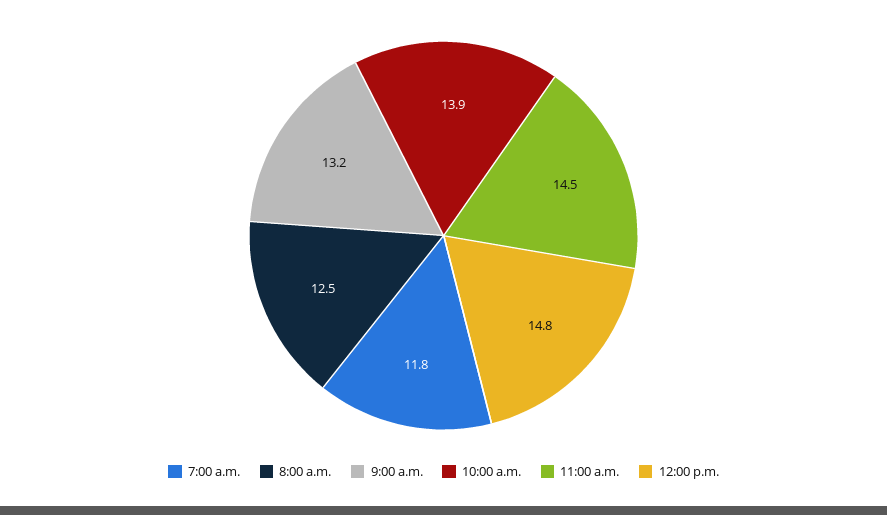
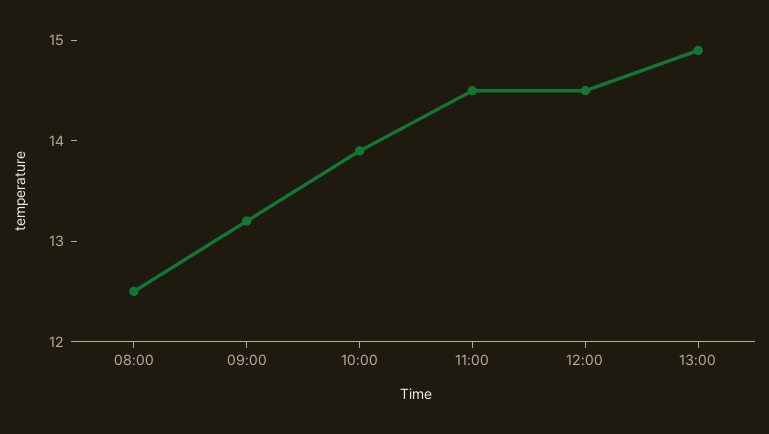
7:00 a.m.: 11.8 -> none
12:00 p.m.: 14.8 -> 14.5
13:00: none -> 14.9

